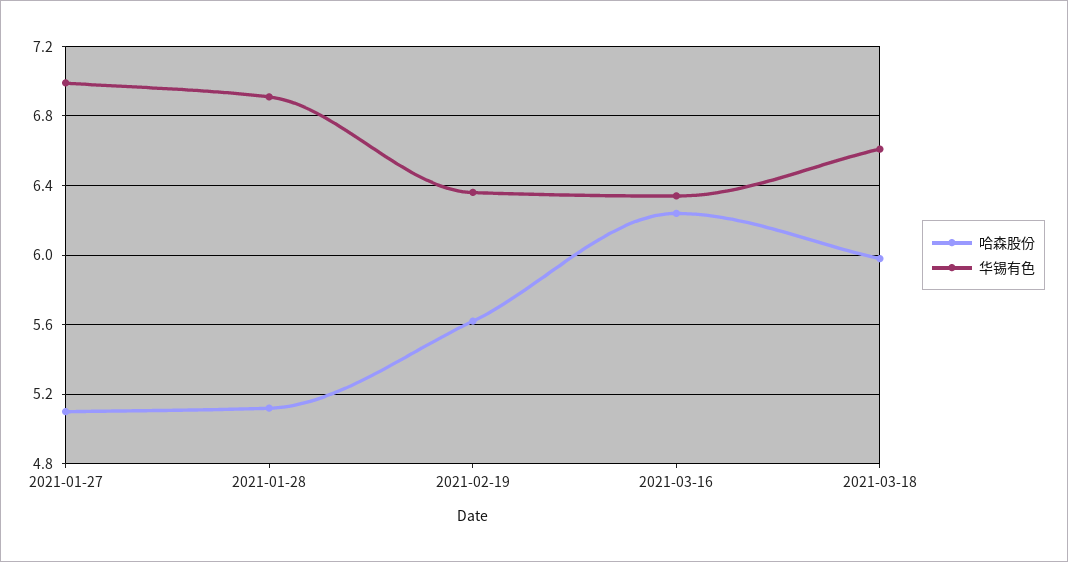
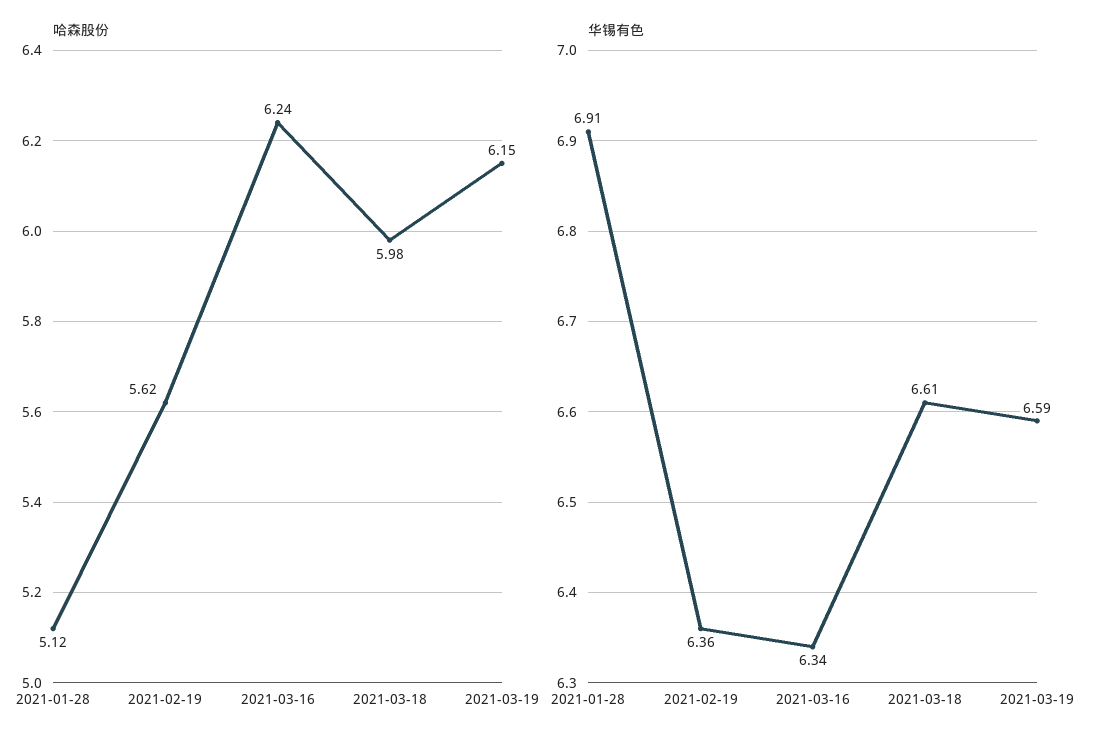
哈森股份, 2021-01-27: 5.1 -> none
华锡有色, 2021-01-27: 7 -> none
哈森股份, 2021-03-19: none -> 6.15
华锡有色, 2021-03-19: none -> 6.59

